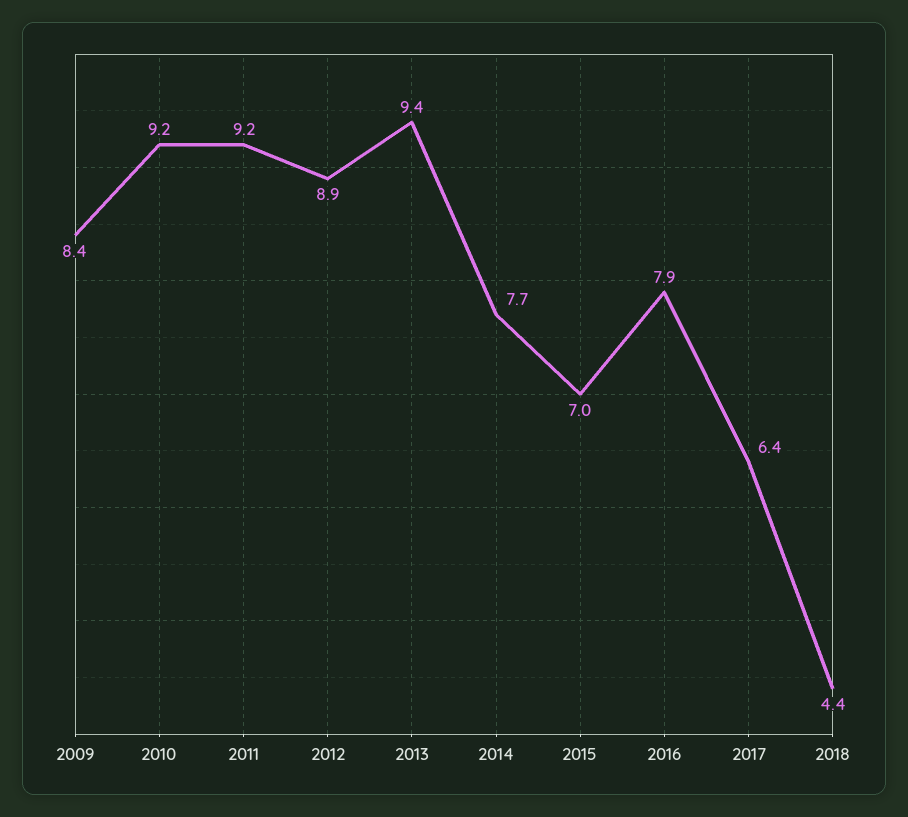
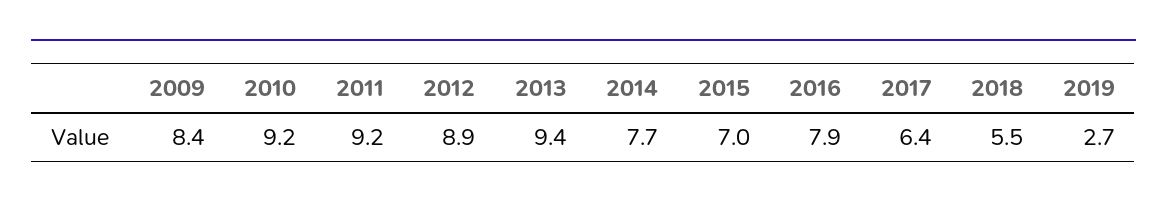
2018: 4.4 -> 5.5
2019: none -> 2.7

